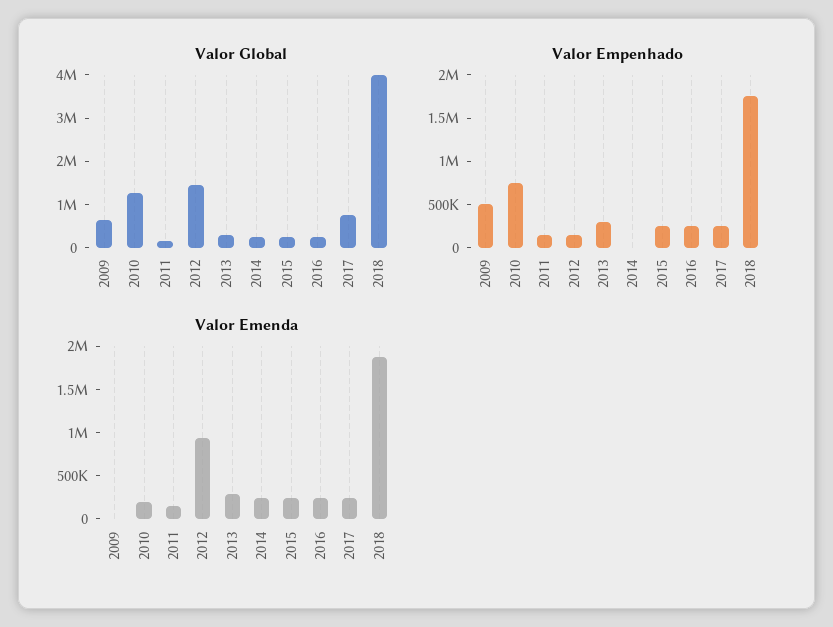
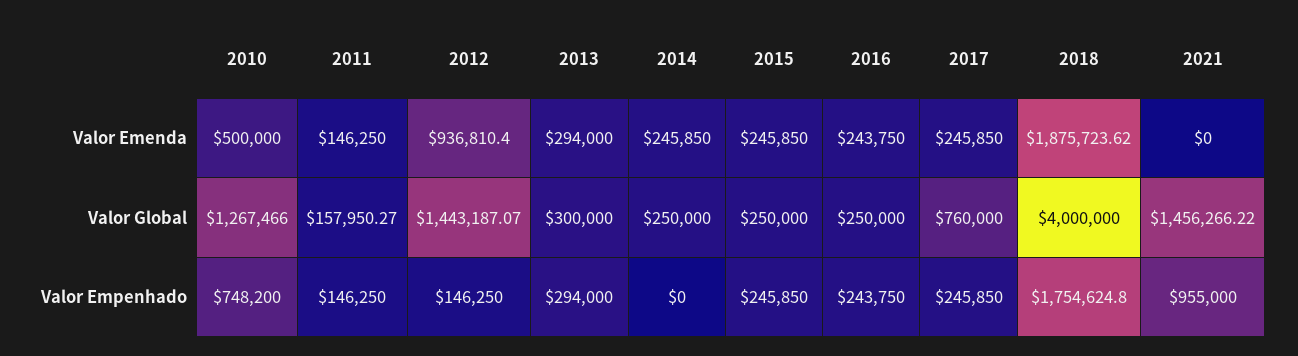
Valor Global, 2009: 600000 -> none
Valor Empenhado, 2009: 500000 -> none
Valor Emenda, 2009: 0 -> none
Valor Emenda, 2010: 200000 -> 500000
Valor Emenda, 2021: none -> 0
Valor Global, 2021: none -> 1456266.22
Valor Empenhado, 2021: none -> 955000

